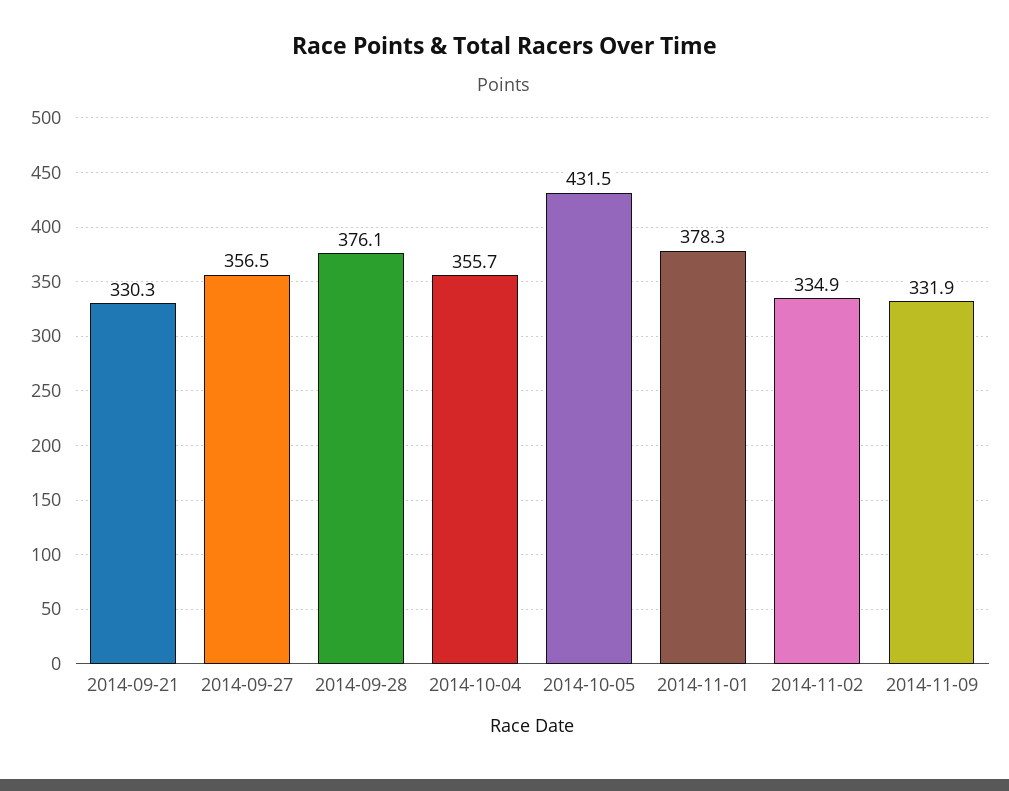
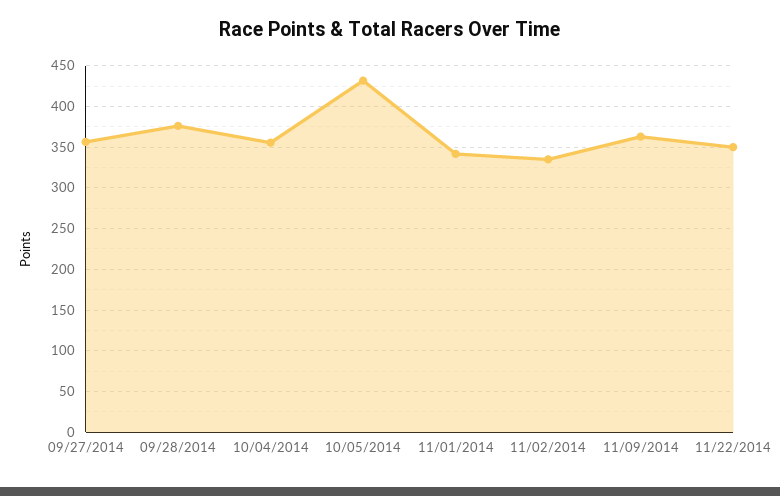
2014-09-21: 330.3 -> none
2014-11-01: 378.3 -> 340
2014-11-09: 331.9 -> 360
11/22/2014: none -> 350

